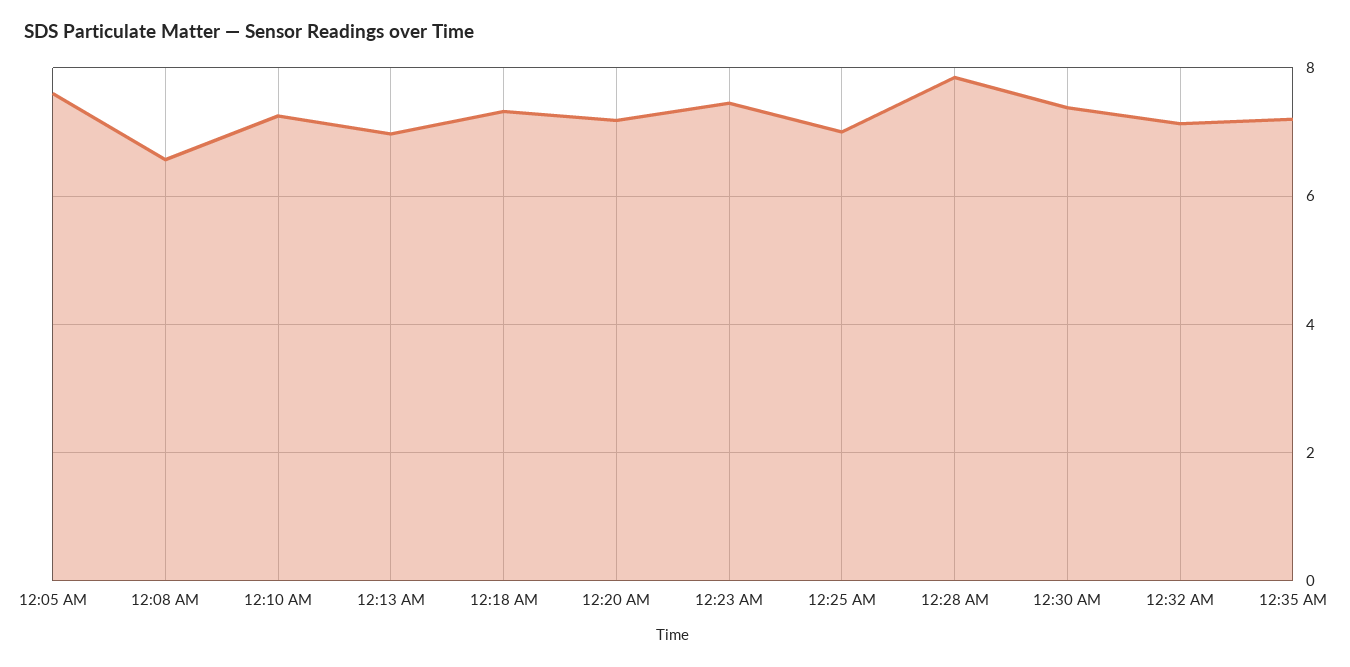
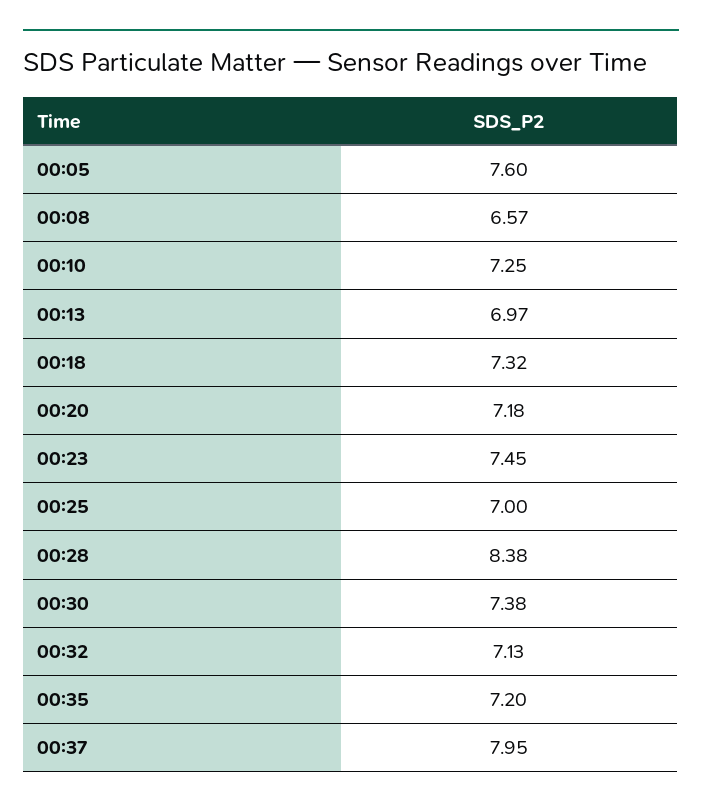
12:28 AM: 7.8 -> 8.38
00:37: none -> 7.95

